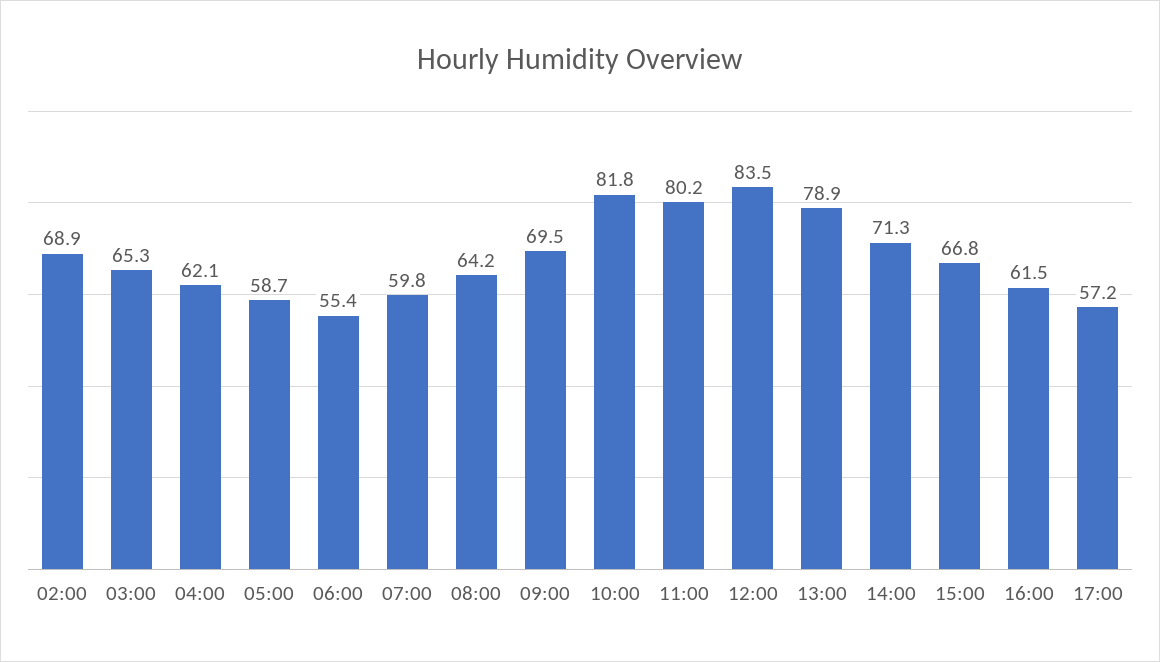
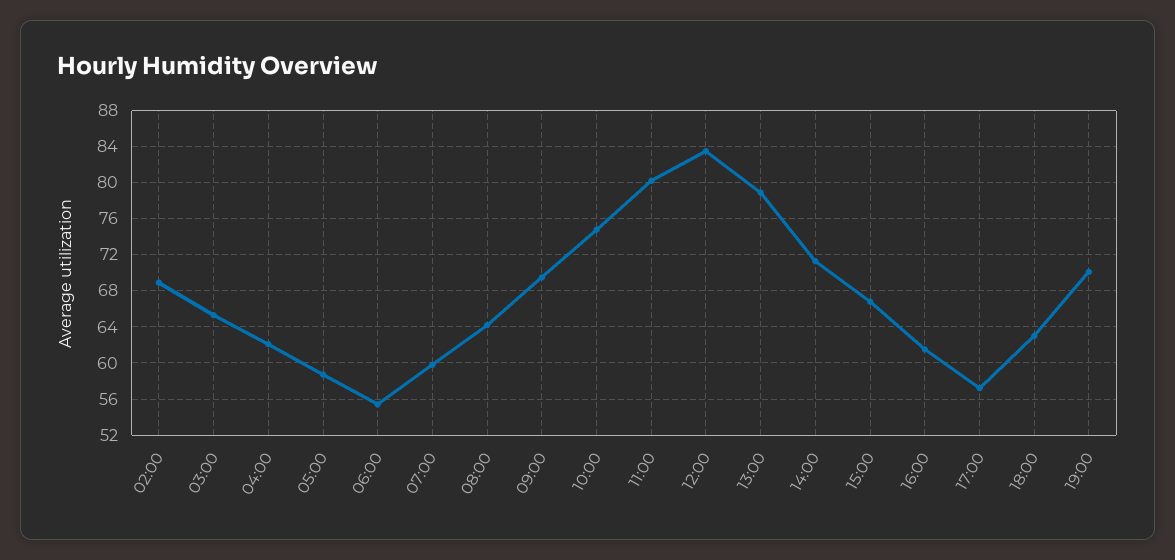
10:00: 81.8 -> 75
18:00: none -> 63
19:00: none -> 70

